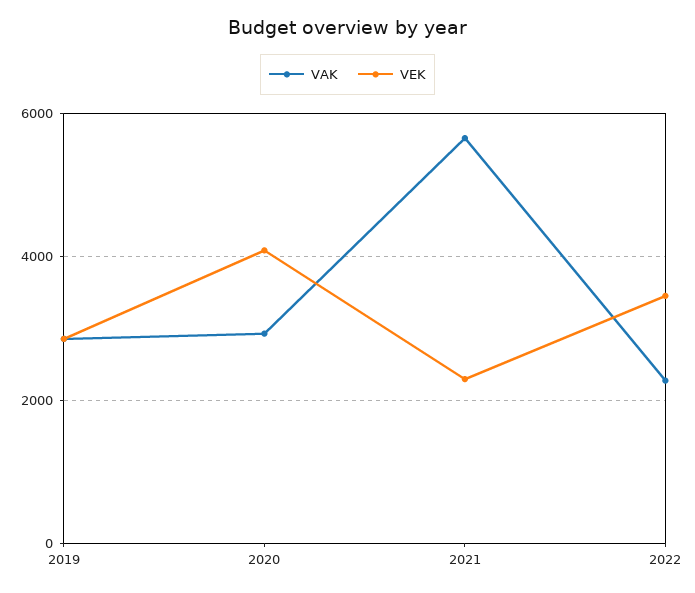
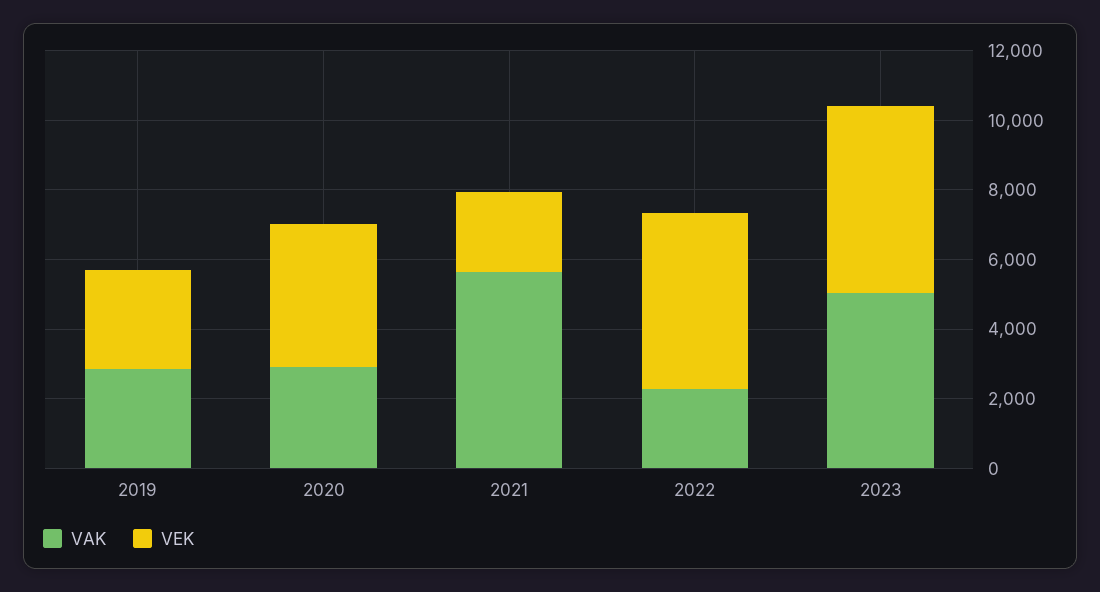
VEK, 2022: 3400 -> 5000
VAK, 2023: none -> 5000
VEK, 2023: none -> 5500

